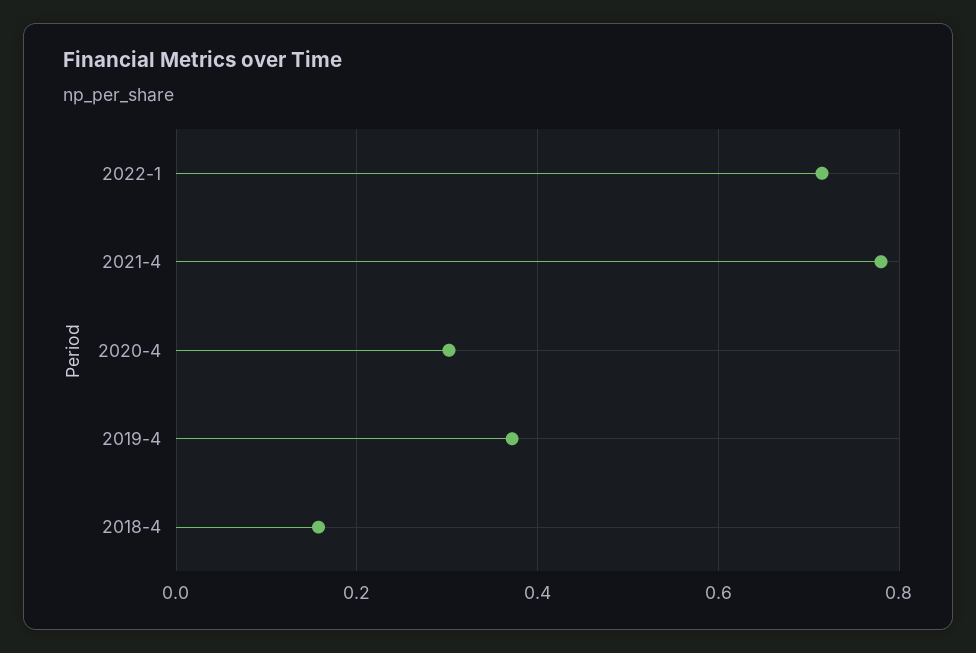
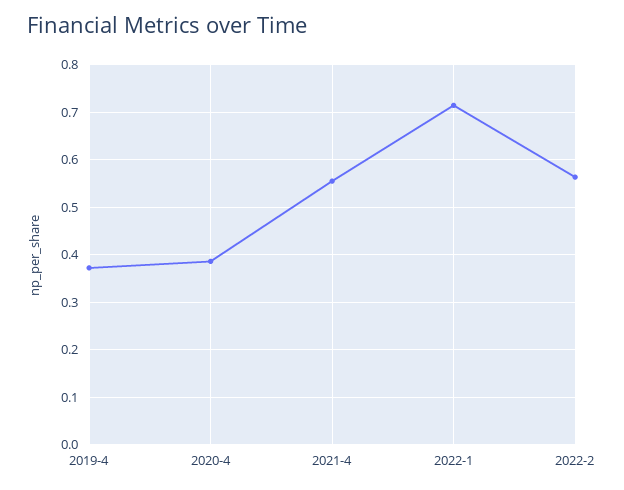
2021-4: 0.78 -> 0.56
2020-4: 0.3 -> 0.38
2018-4: 0.16 -> none
2022-2: none -> 0.56

